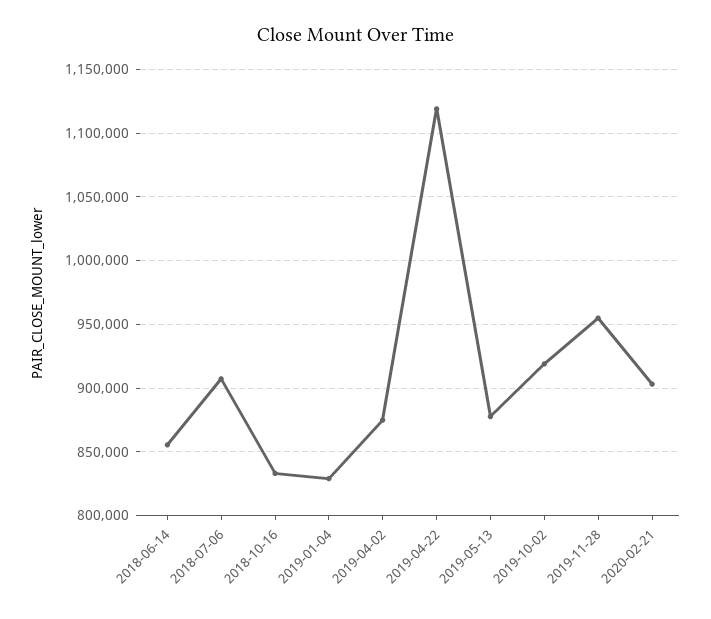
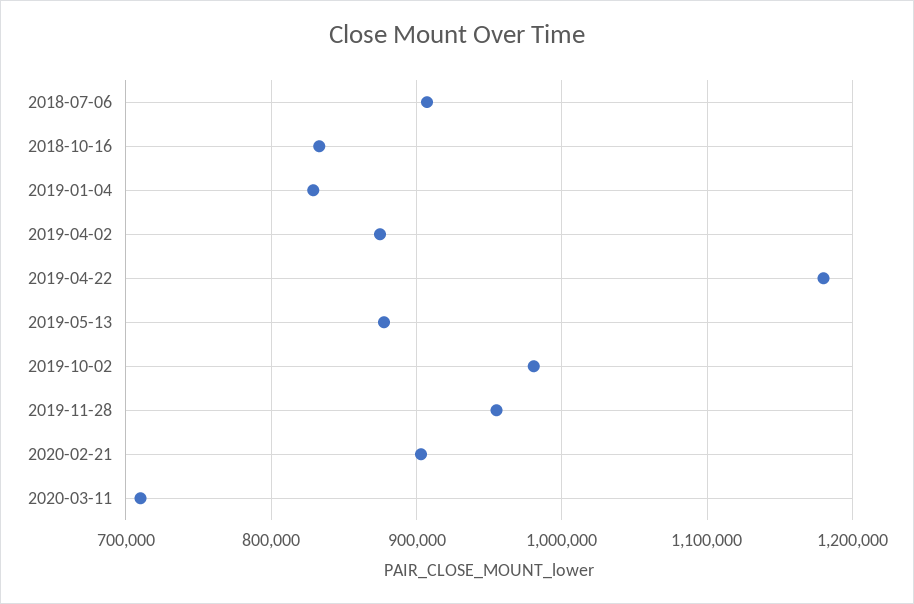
2018-06-14: 855000 -> none
2019-04-22: 1120000 -> 1180000
2019-10-02: 920000 -> 980000
2020-03-11: none -> 710000

